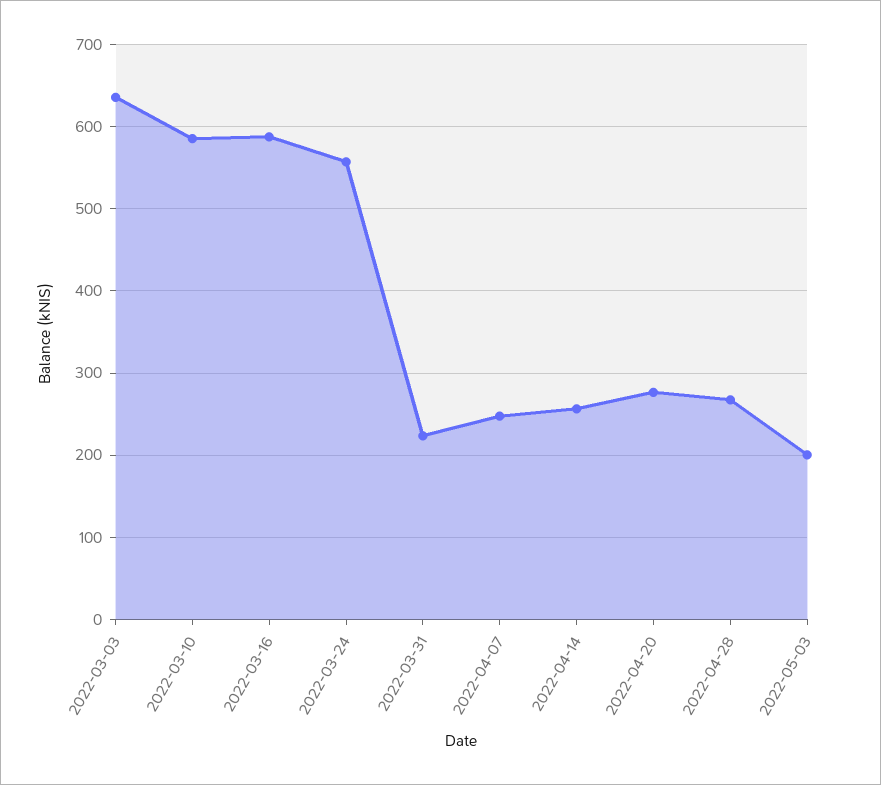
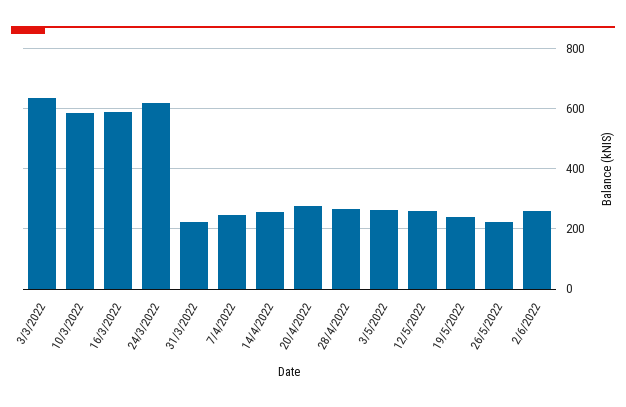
2022-03-24: 560 -> 620
2022-05-03: 200 -> 260
12/5/2022: none -> 260
19/5/2022: none -> 240
26/5/2022: none -> 220
2/6/2022: none -> 260

